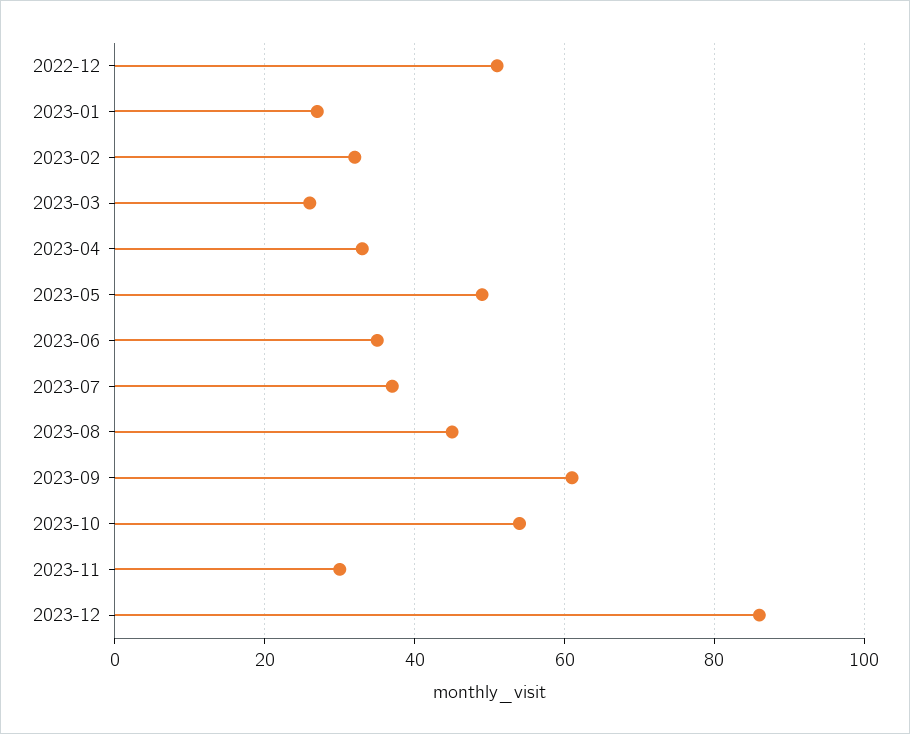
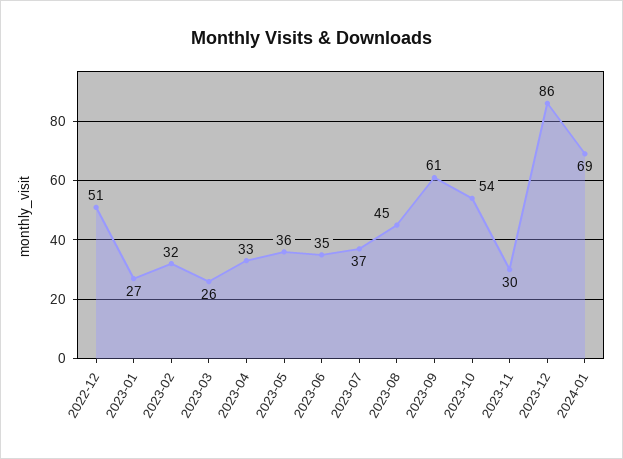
2023-05: 50 -> 36
2024-01: none -> 69

